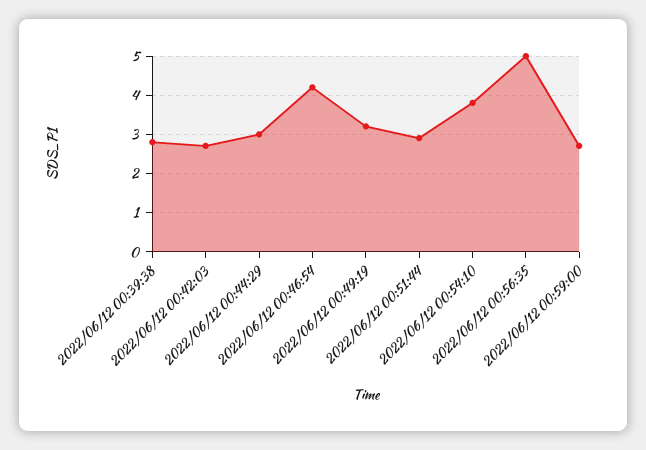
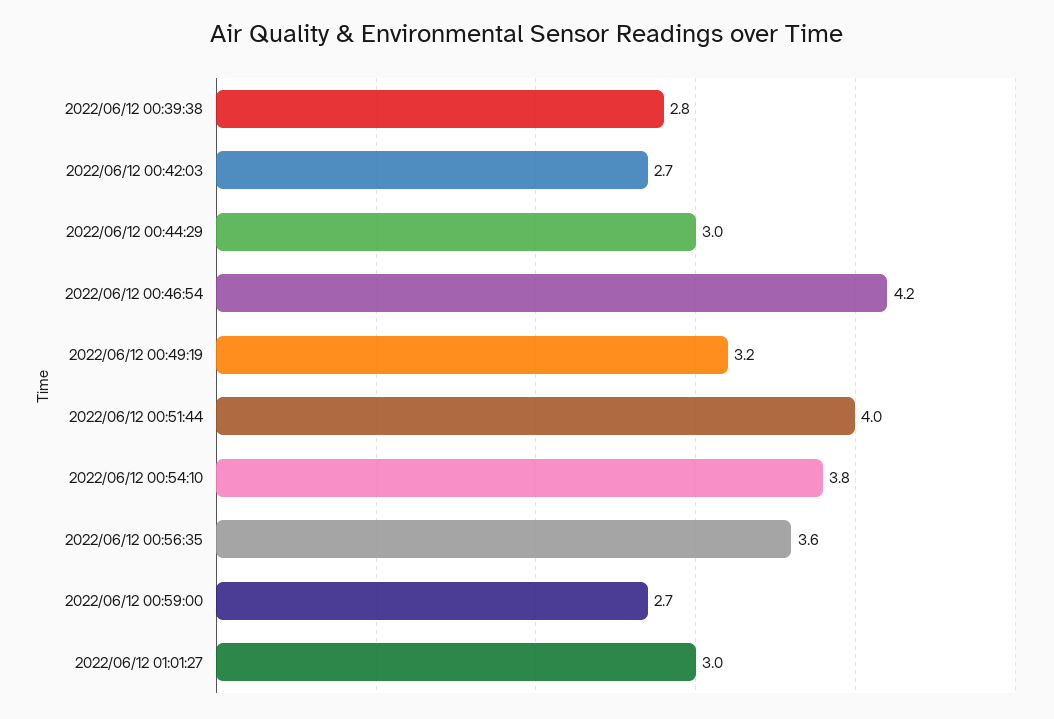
2022/06/12 00:51:44: 3 -> 4
2022/06/12 00:56:35: 5 -> 3.6
2022/06/12 01:01:27: none -> 3

